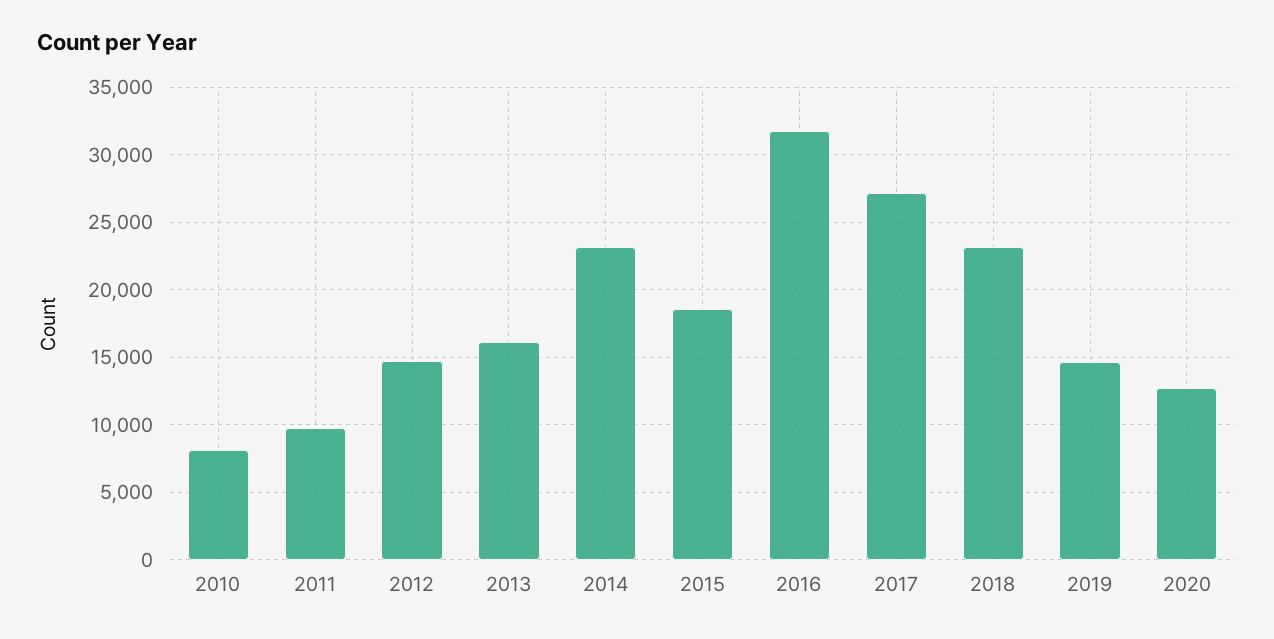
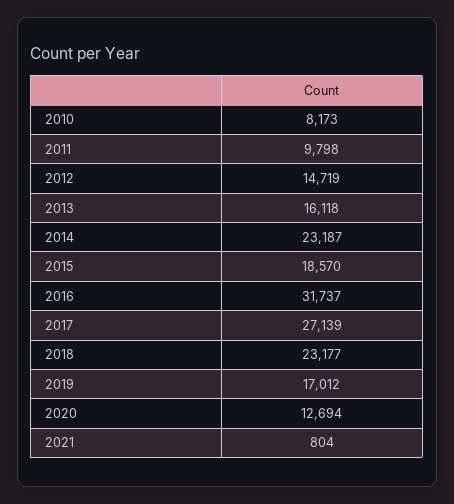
2019: 14500 -> 17012
2021: none -> 804

